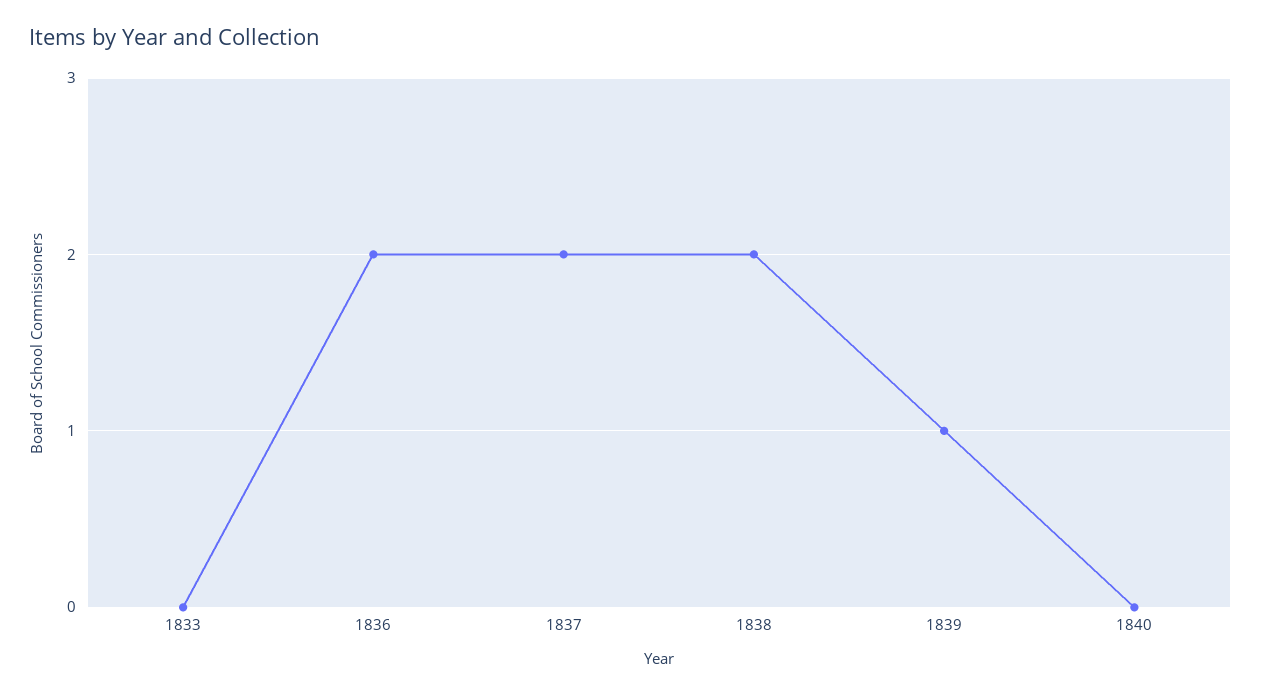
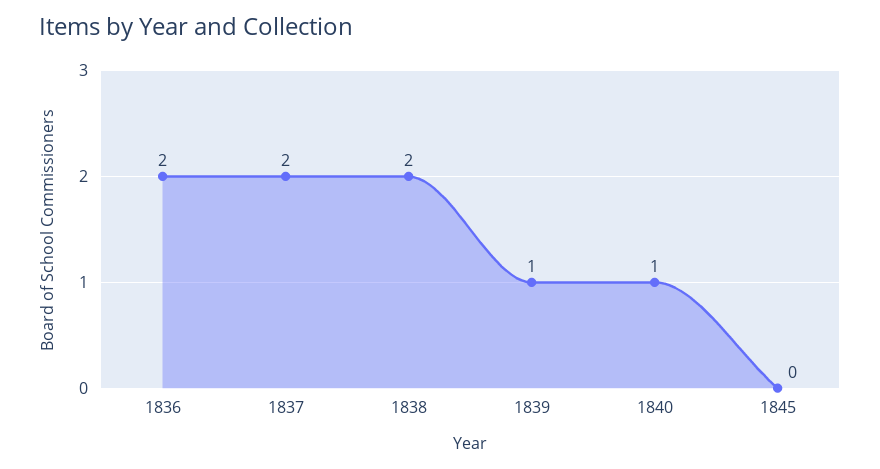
1833: 0 -> none
1840: 0 -> 1
1845: none -> 0

